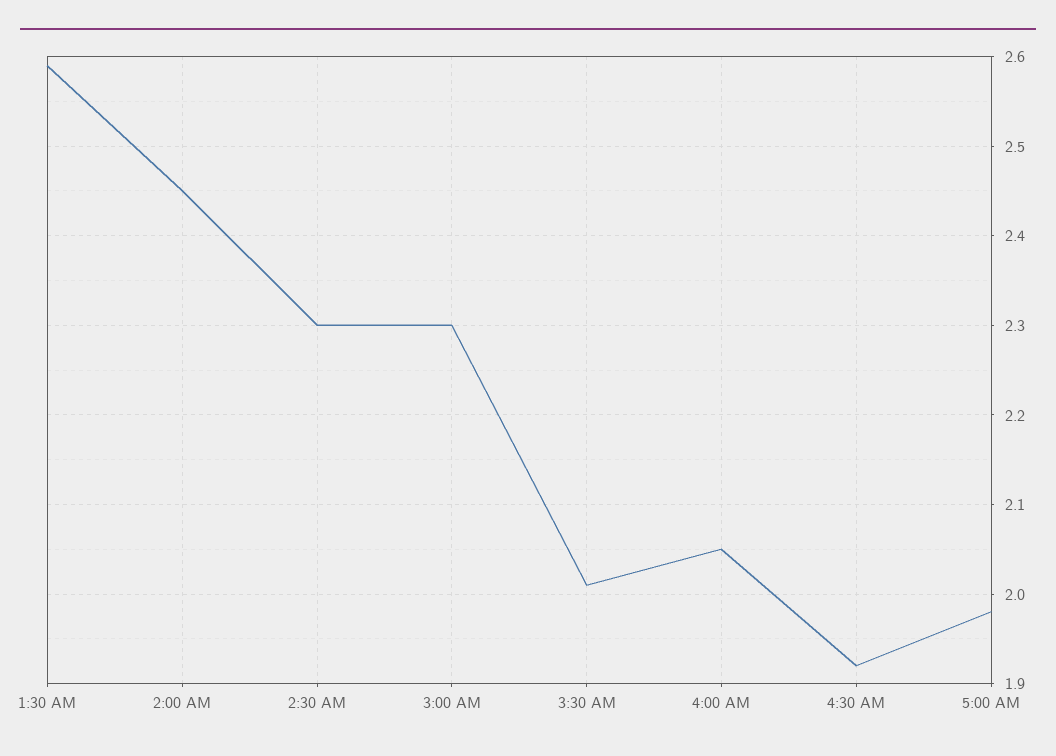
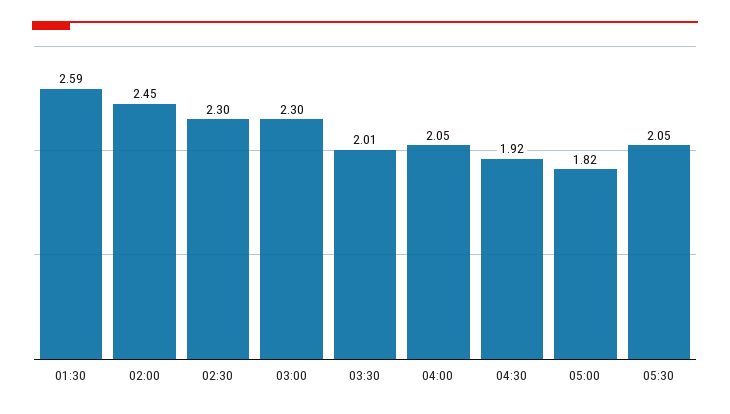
5:00 AM: 1.98 -> 1.82
05:30: none -> 2.05

